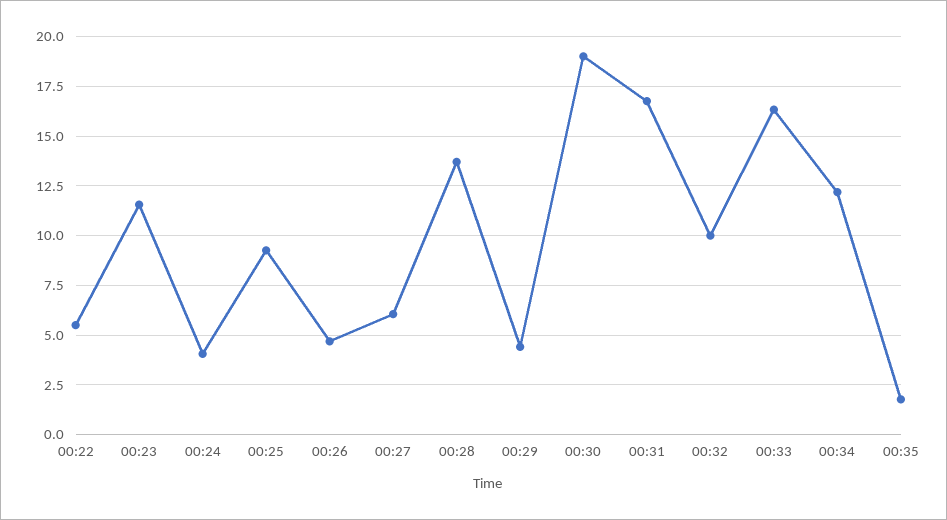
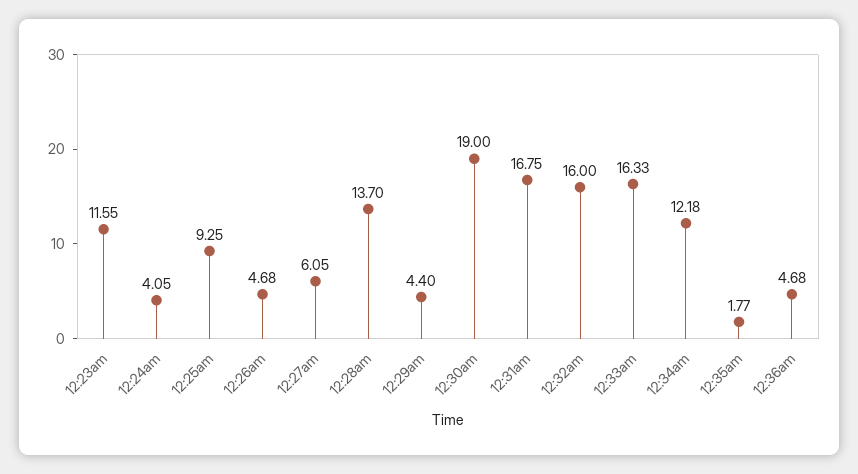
00:22: 5.5 -> none
00:32: 10 -> 16
12:36am: none -> 4.68

